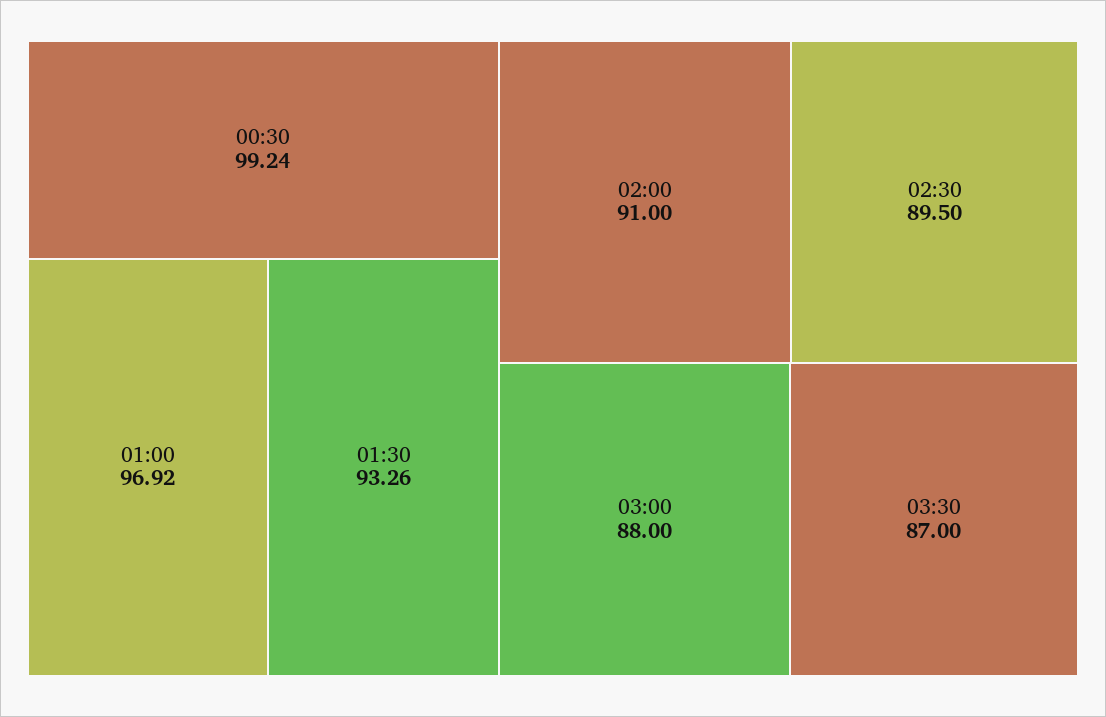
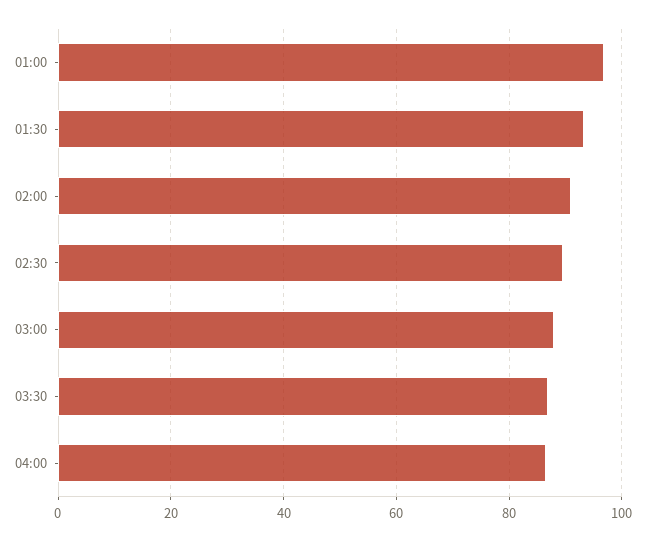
00:30: 99.24 -> none
04:00: none -> 86

